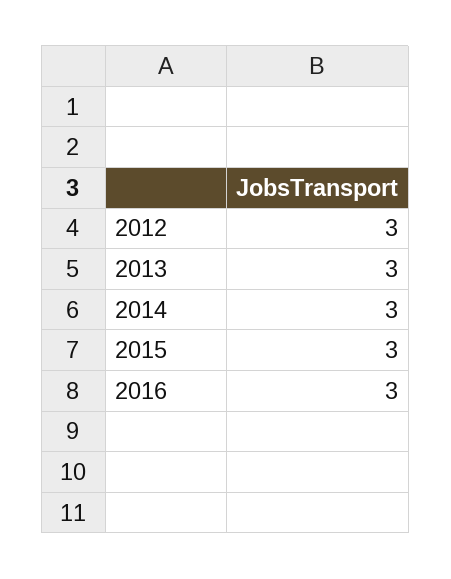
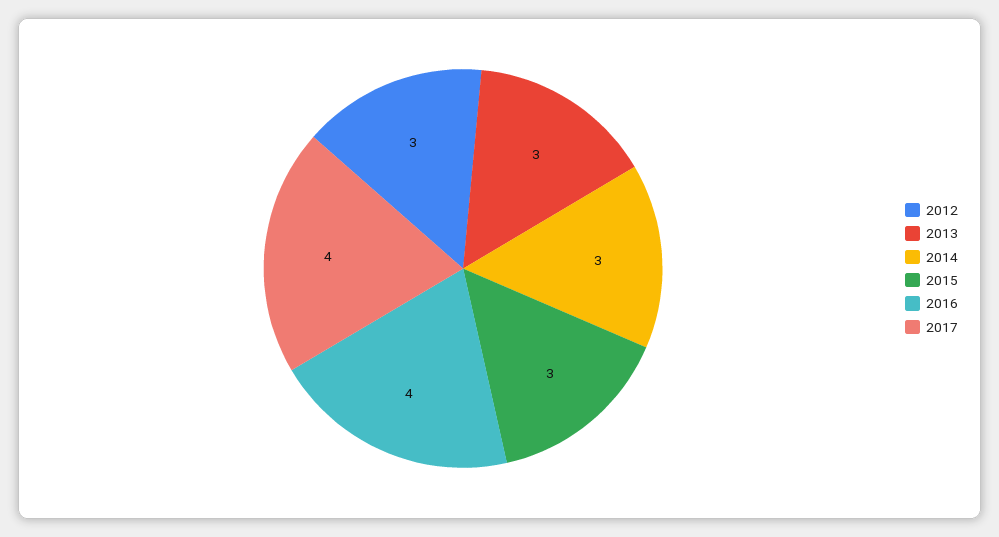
2016: 3 -> 4
2017: none -> 4

